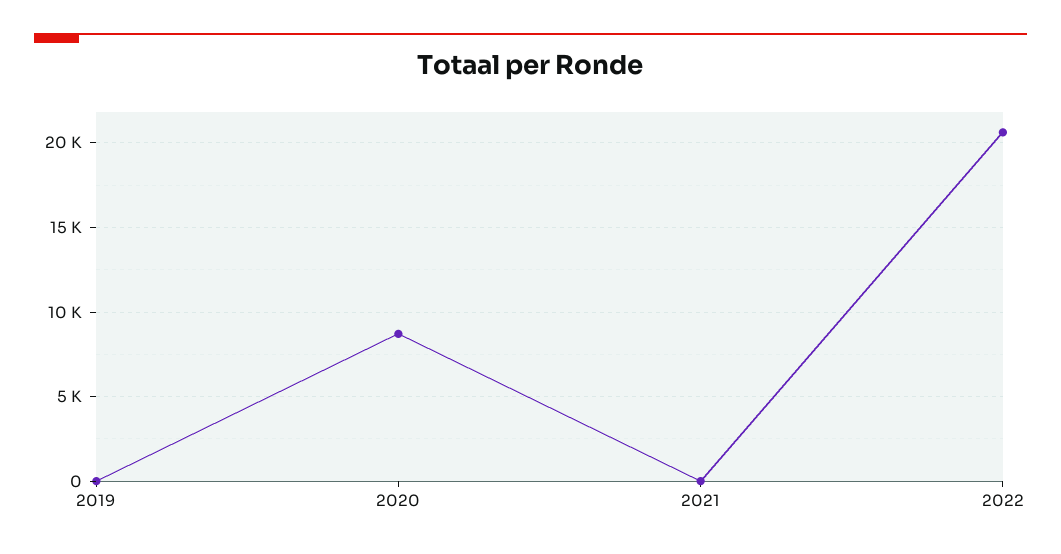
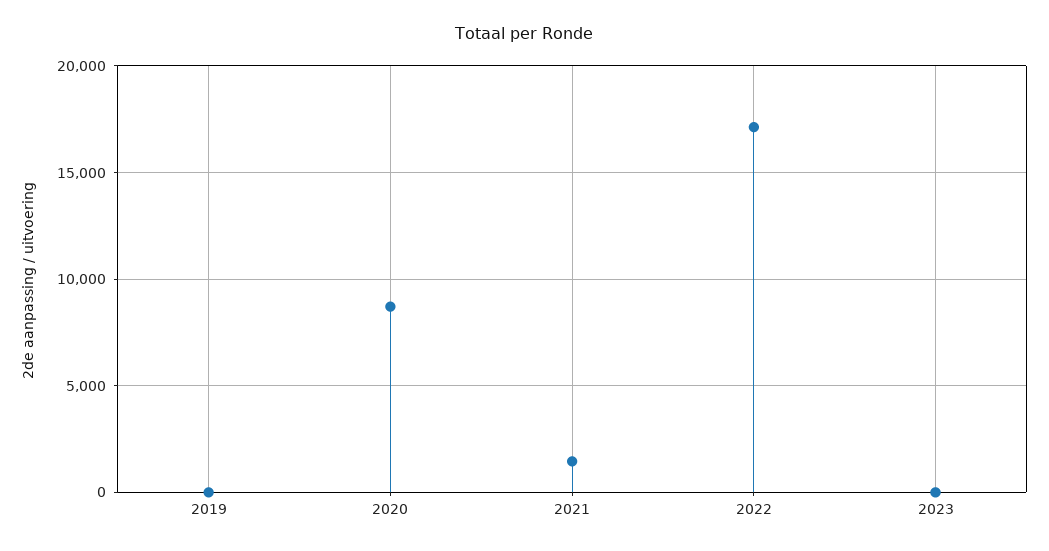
2021: 0 -> 1500
2022: 20500 -> 17000
2023: none -> 0

